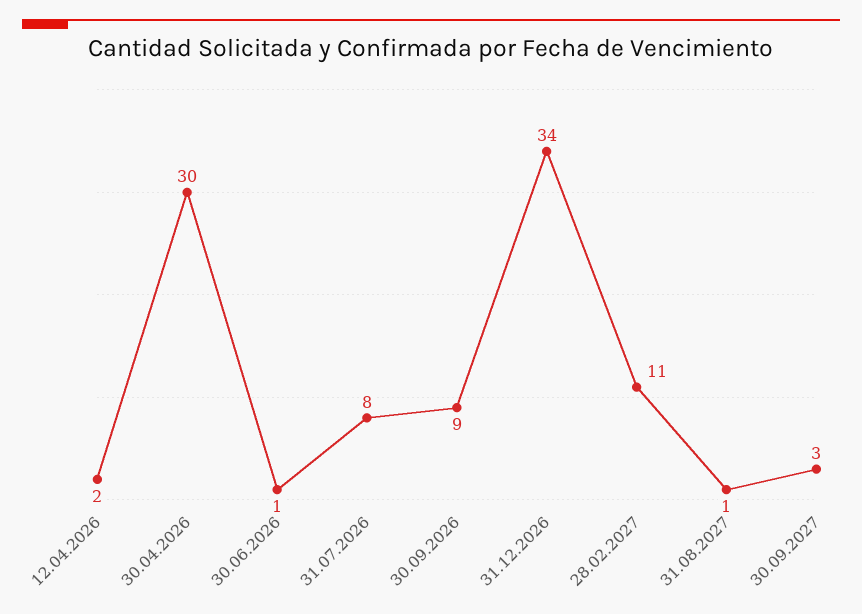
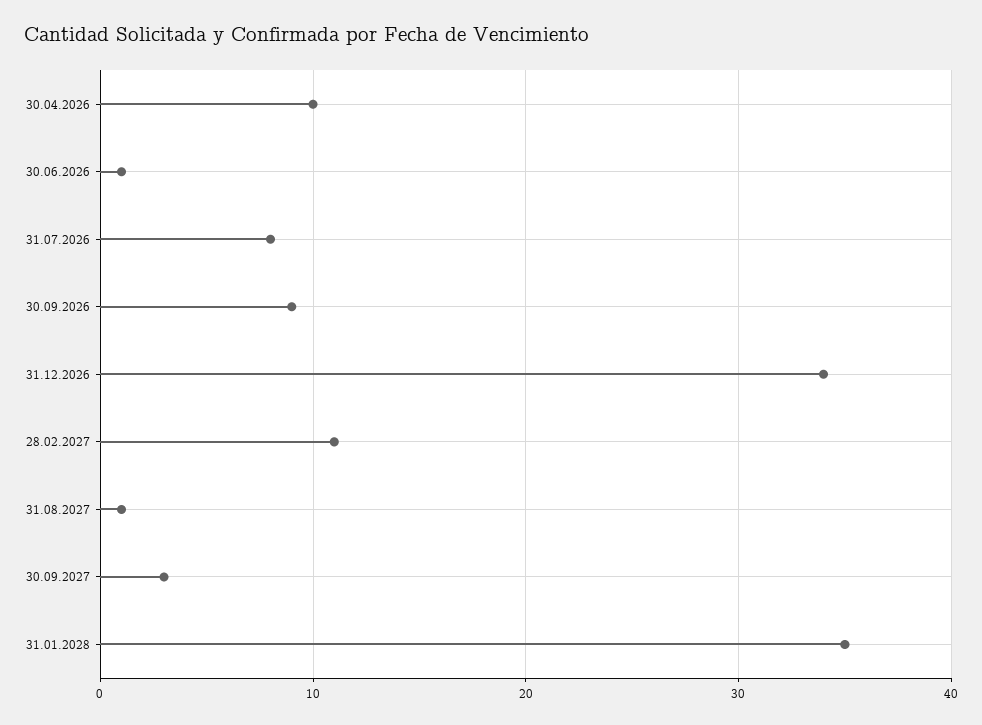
12.04.2026: 2 -> none
30.04.2026: 30 -> 10
31.01.2028: none -> 35

